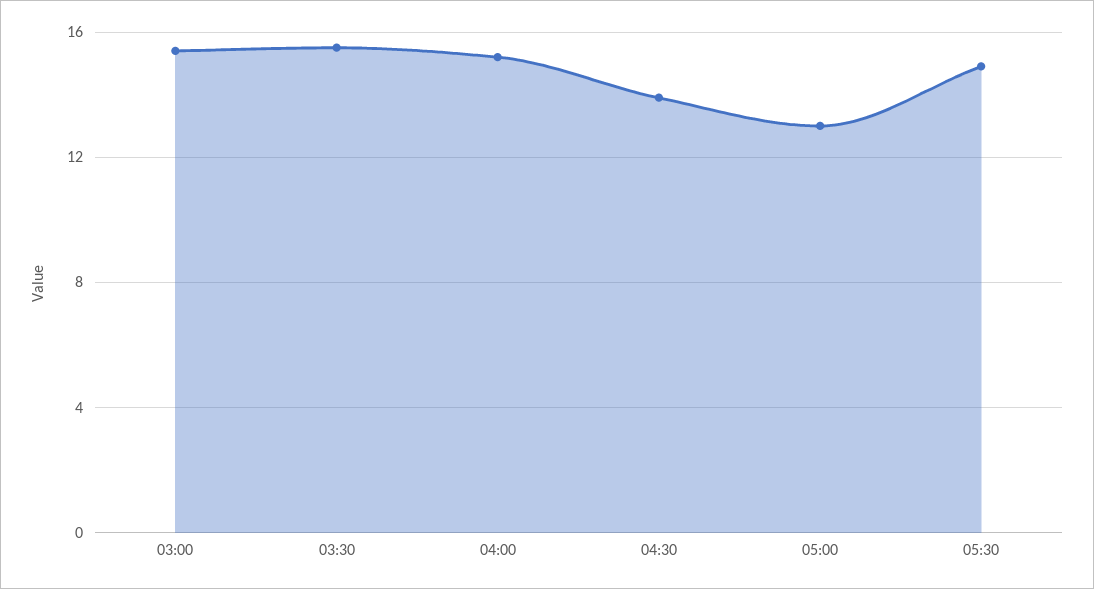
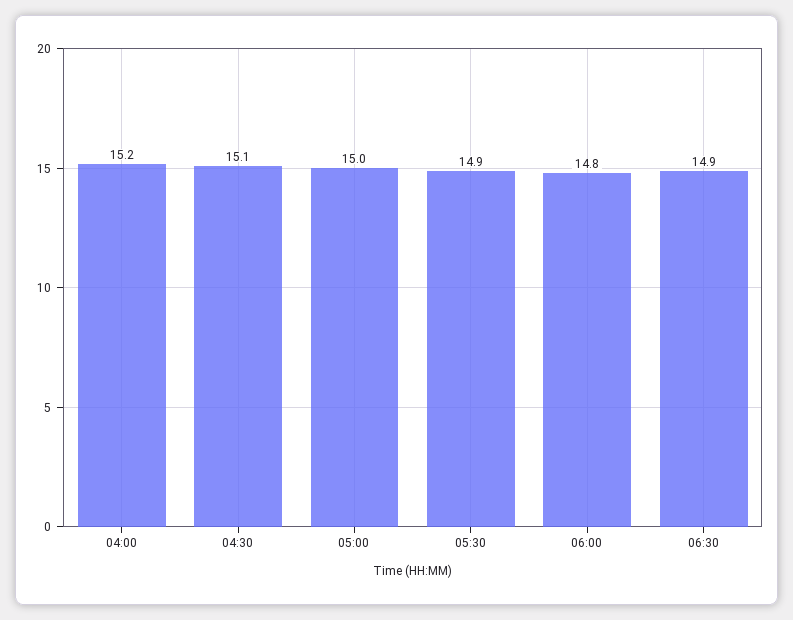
03:00: 15.5 -> none
03:30: 15.5 -> none
04:30: 14 -> 15.1
05:00: 13 -> 15
06:00: none -> 14.8
06:30: none -> 14.9

